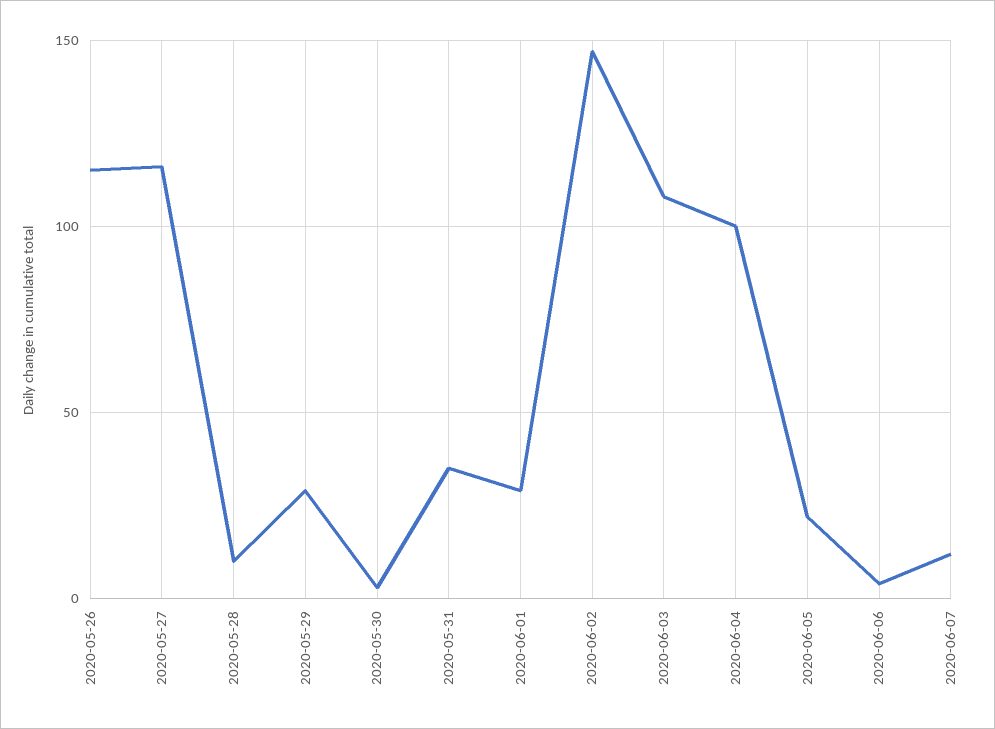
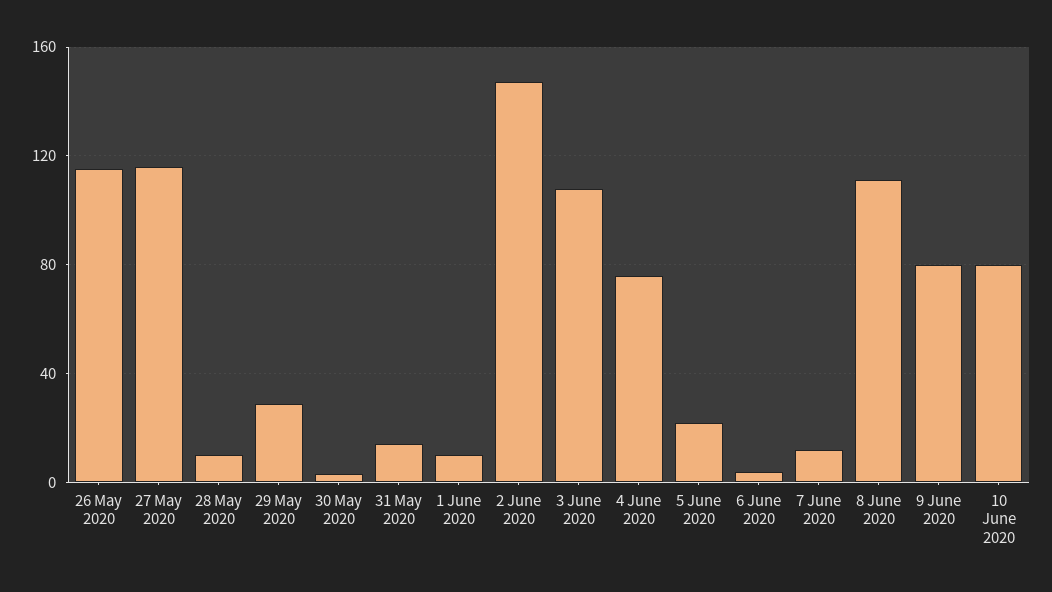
2020-05-31: 35 -> 15
2020-06-01: 30 -> 10
2020-06-04: 100 -> 75
8 June 2020: none -> 110
9 June 2020: none -> 80
10 June 2020: none -> 80

